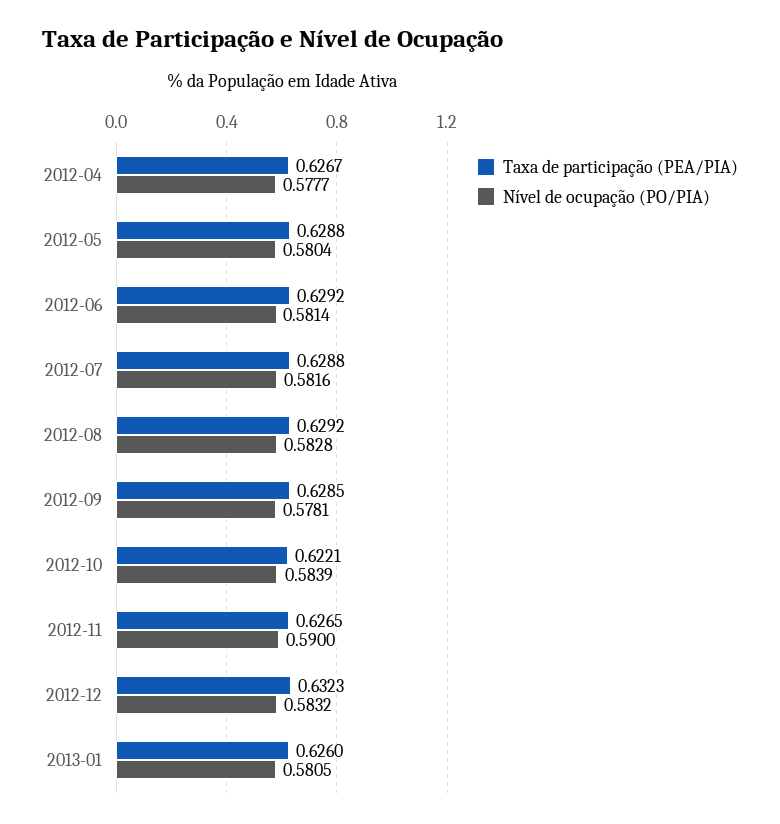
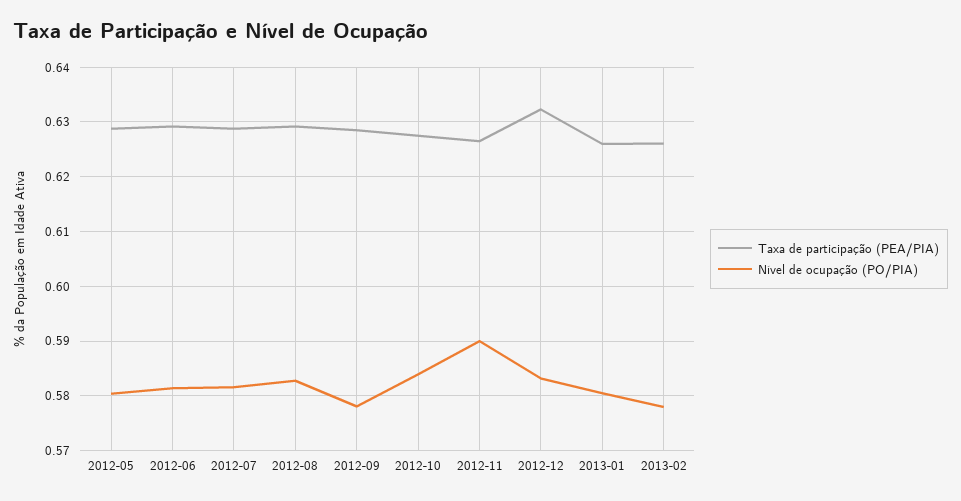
Taxa de participação (PEA/PIA), 2012-04: 0.6267 -> none
Nível de ocupação (PO/PIA), 2012-04: 0.5777 -> none
Taxa de participação (PEA/PIA), 2012-10: 0.6221 -> 0.628
Taxa de participação (PEA/PIA), 2013-02: none -> 0.626
Nível de ocupação (PO/PIA), 2013-02: none -> 0.578

